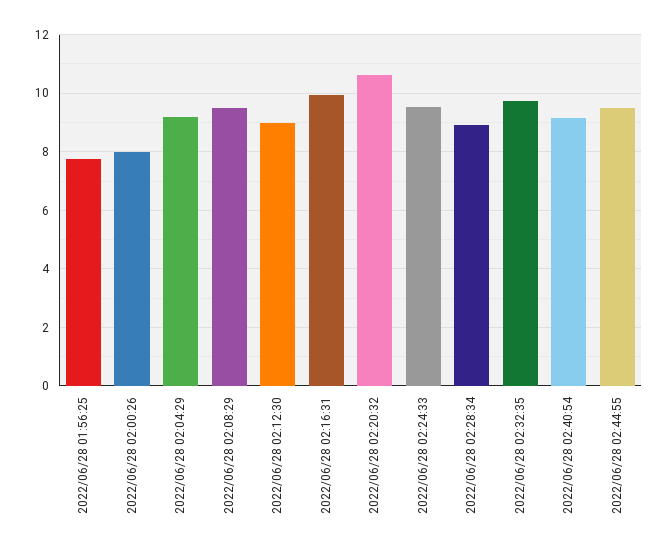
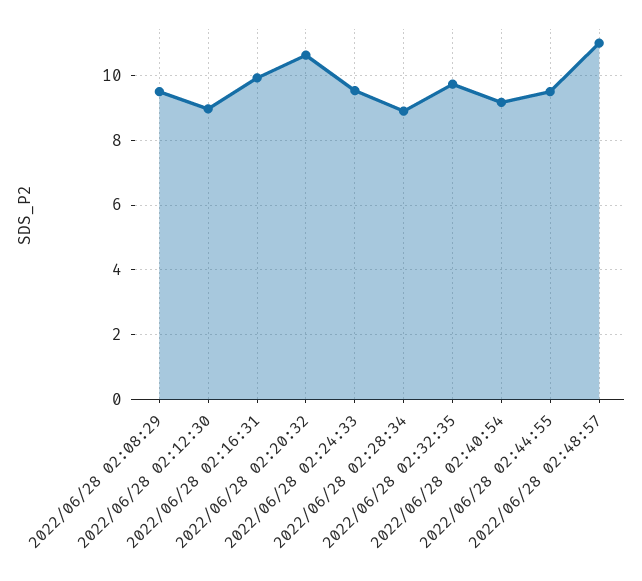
2022/06/28 01:56:25: 7.75 -> none
2022/06/28 02:00:26: 8 -> none
2022/06/28 02:04:29: 9.25 -> none
2022/06/28 02:48:57: none -> 11

